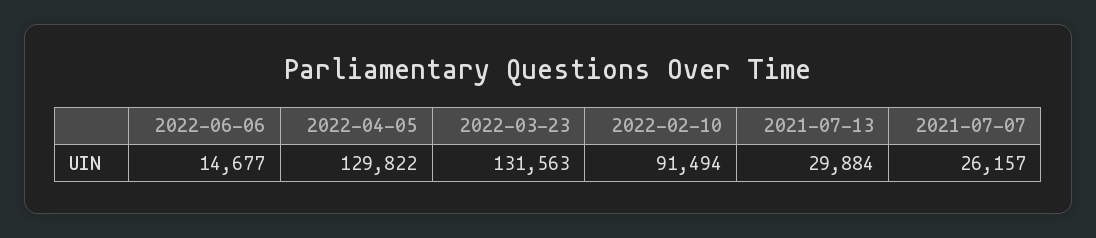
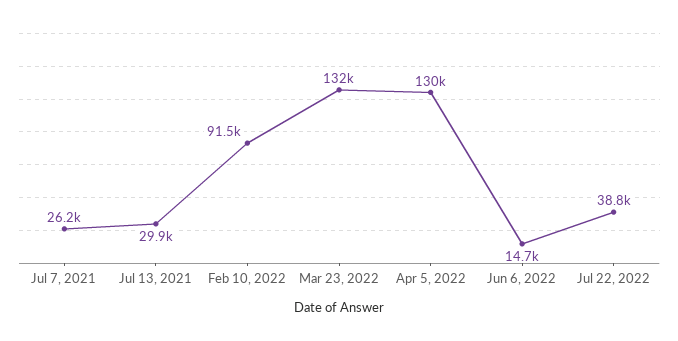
Jul 22, 2022: none -> 38800

